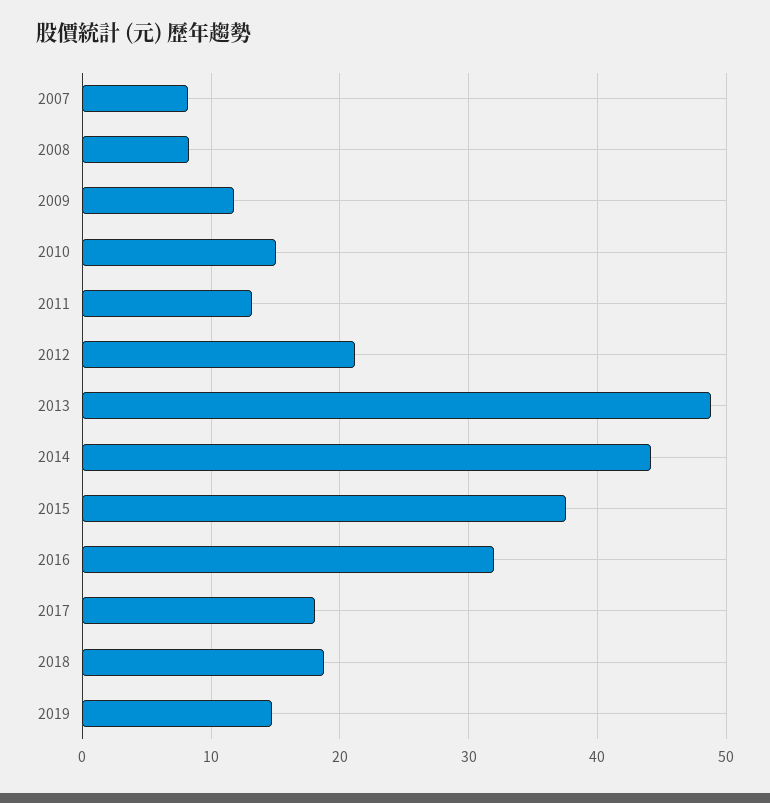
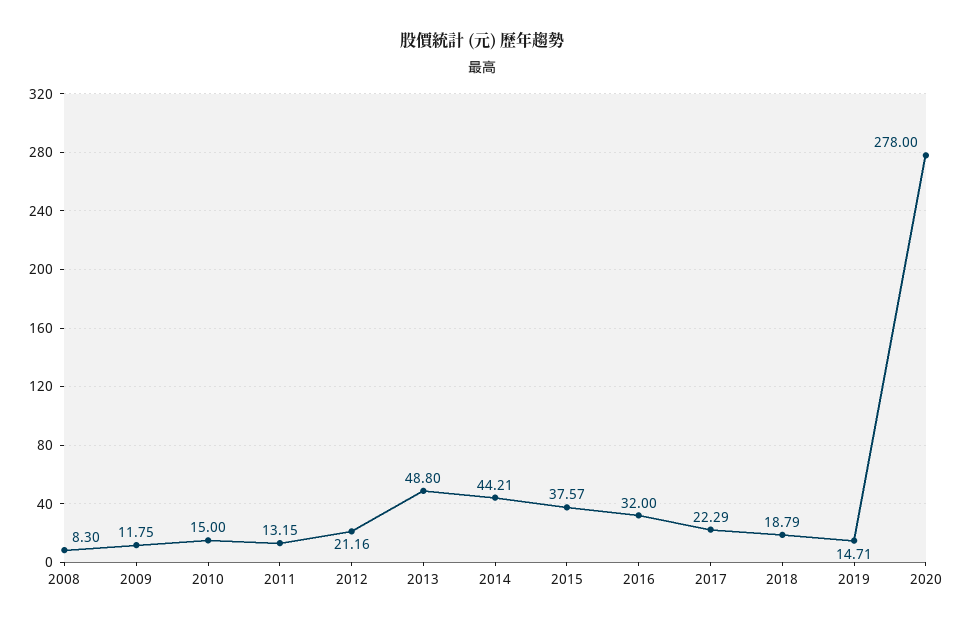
2007: 8 -> none
2017: 18 -> 22.29
2020: none -> 278

